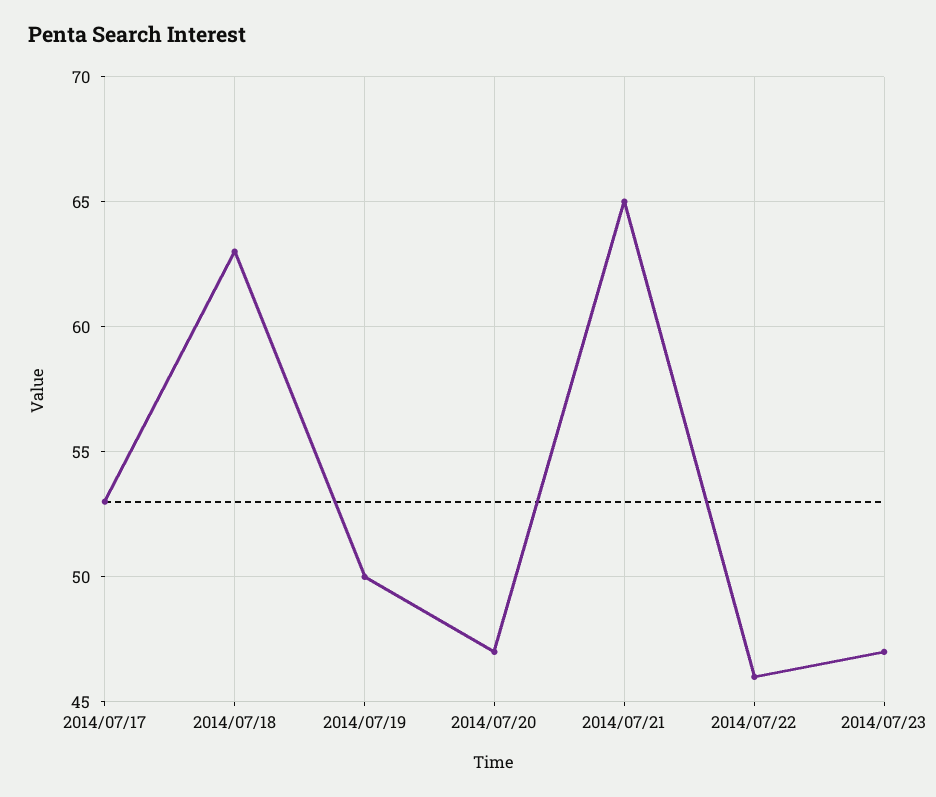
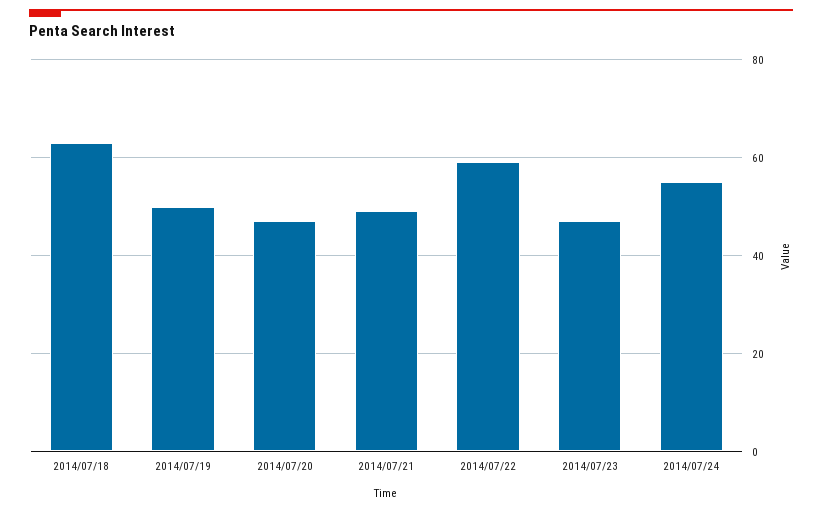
2014/07/17: 53 -> none
2014/07/21: 65 -> 50
2014/07/22: 46 -> 60
2014/07/24: none -> 55

